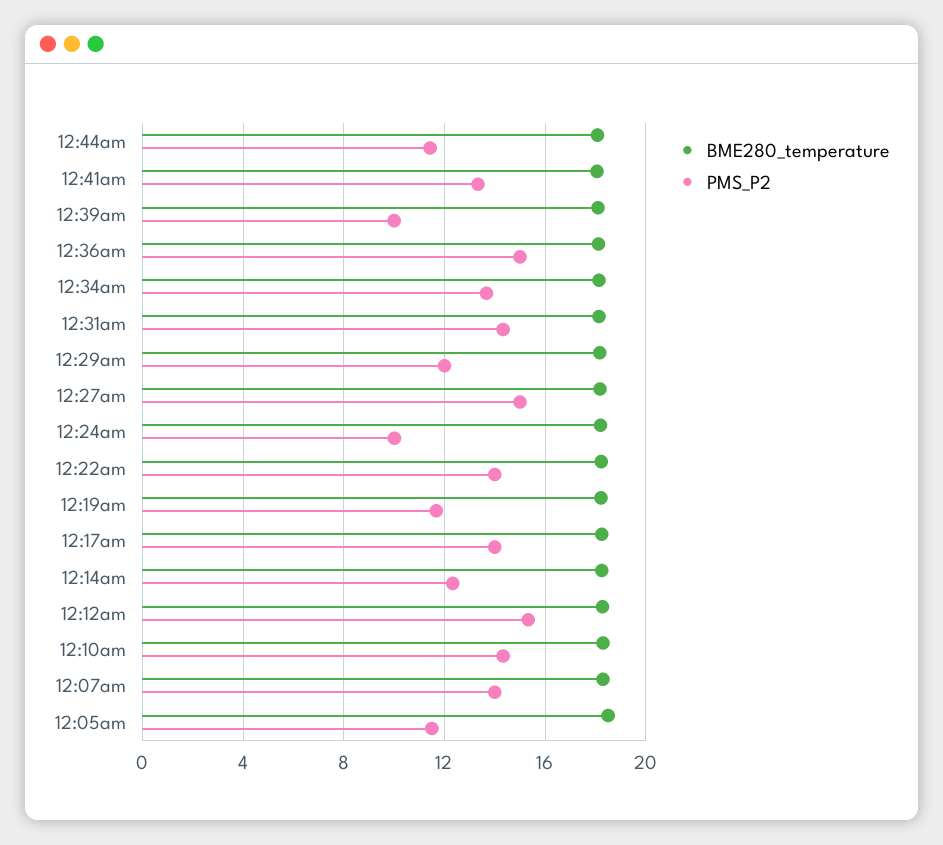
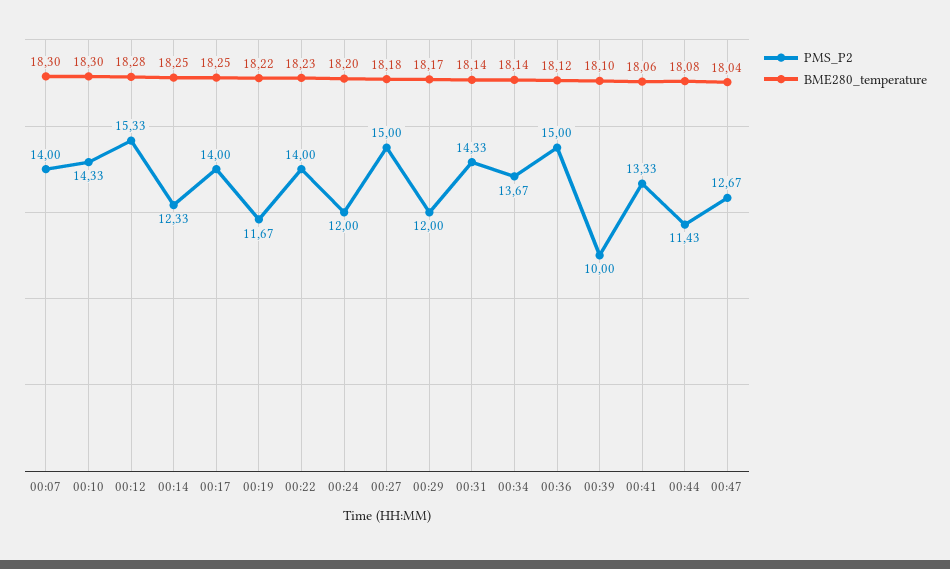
PMS_P2, 12:24am: 10 -> 12
BME280_temperature, 12:05am: 18.5 -> none
PMS_P2, 12:05am: 11.5 -> none
PMS_P2, 00:47: none -> 12.67
BME280_temperature, 00:47: none -> 18.04

